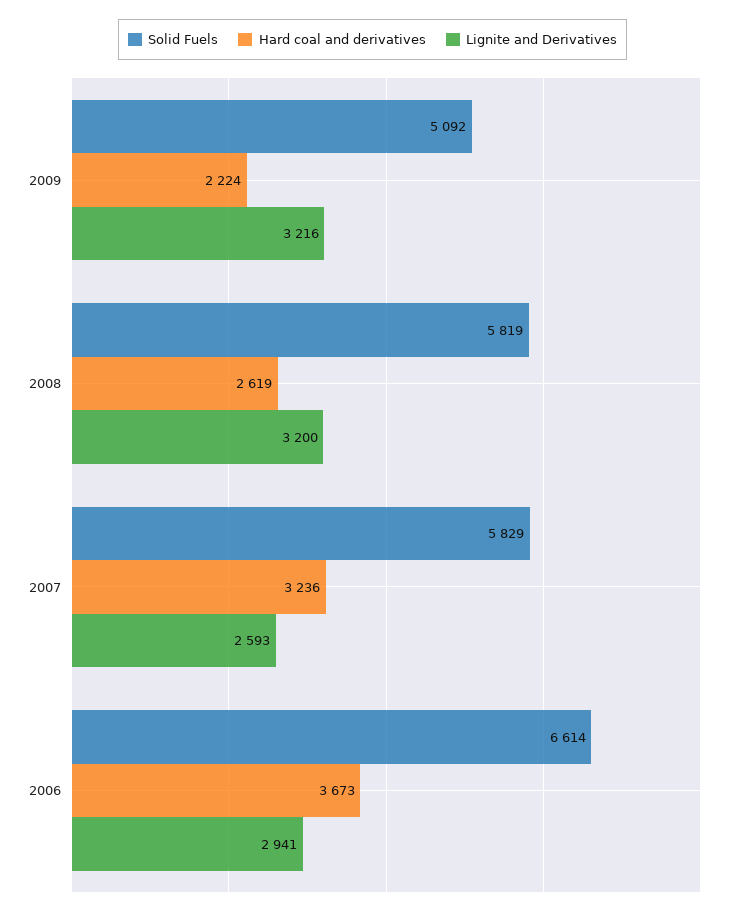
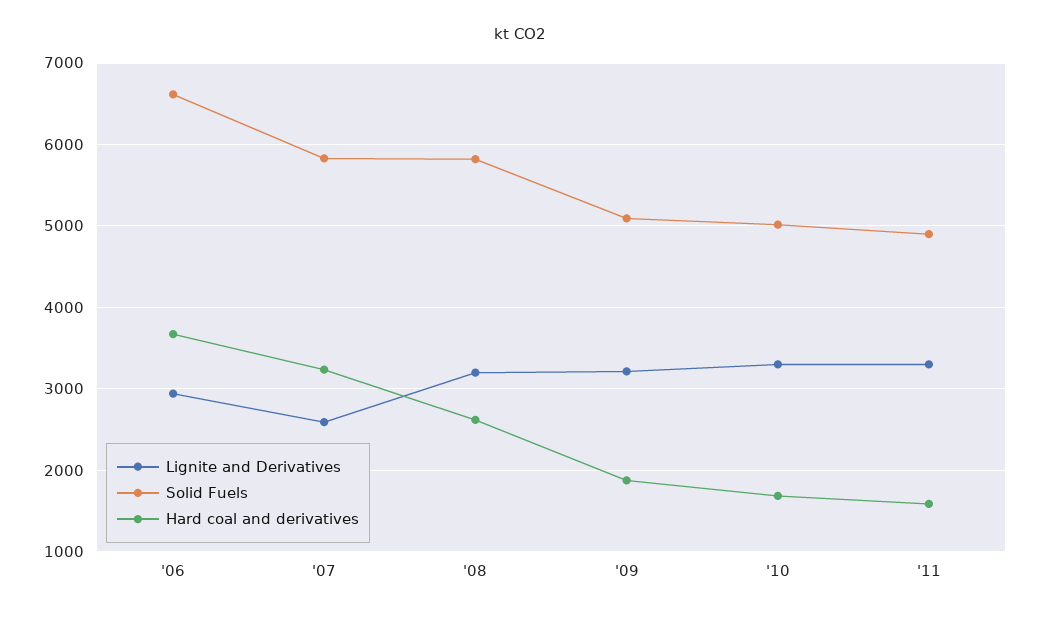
Hard coal and derivatives, 2009: 2224 -> 1900
Lignite and Derivatives, '10: none -> 3300
Solid Fuels, '10: none -> 5000
Hard coal and derivatives, '10: none -> 1700
Lignite and Derivatives, '11: none -> 3300
Solid Fuels, '11: none -> 4900
Hard coal and derivatives, '11: none -> 1600

